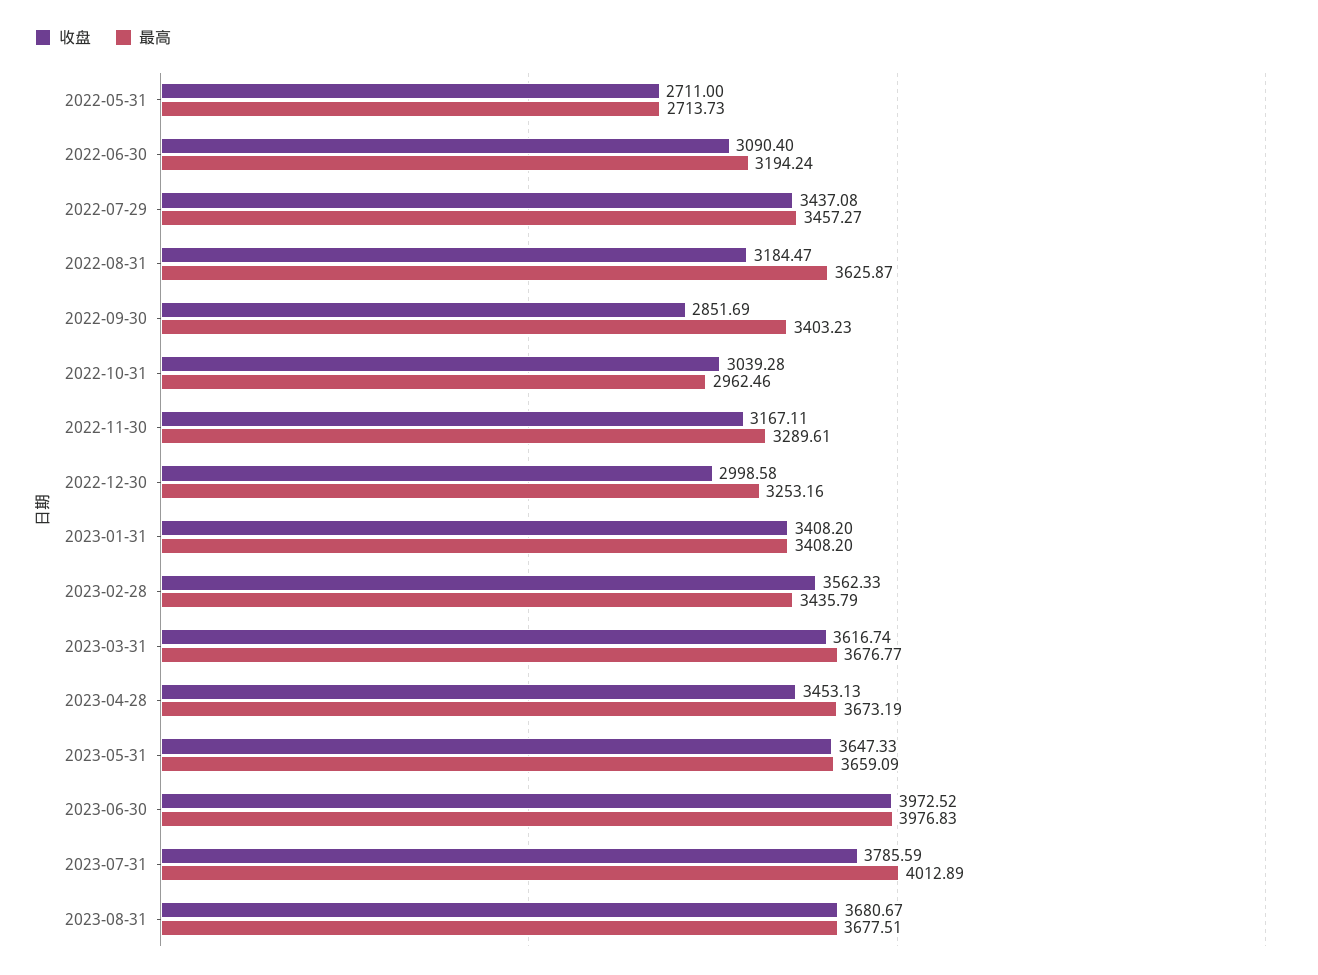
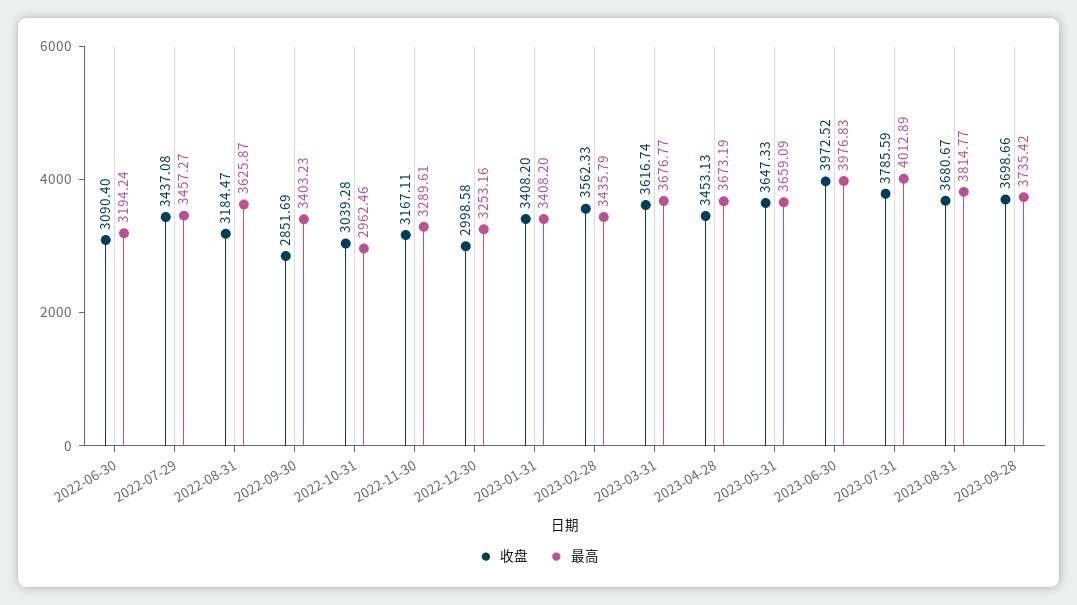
收盘, 2022-05-31: 2711 -> none
最高, 2022-05-31: 2713.73 -> none
最高, 2023-08-31: 3677.51 -> 3814.77
收盘, 2023-09-28: none -> 3698.66
最高, 2023-09-28: none -> 3735.42

